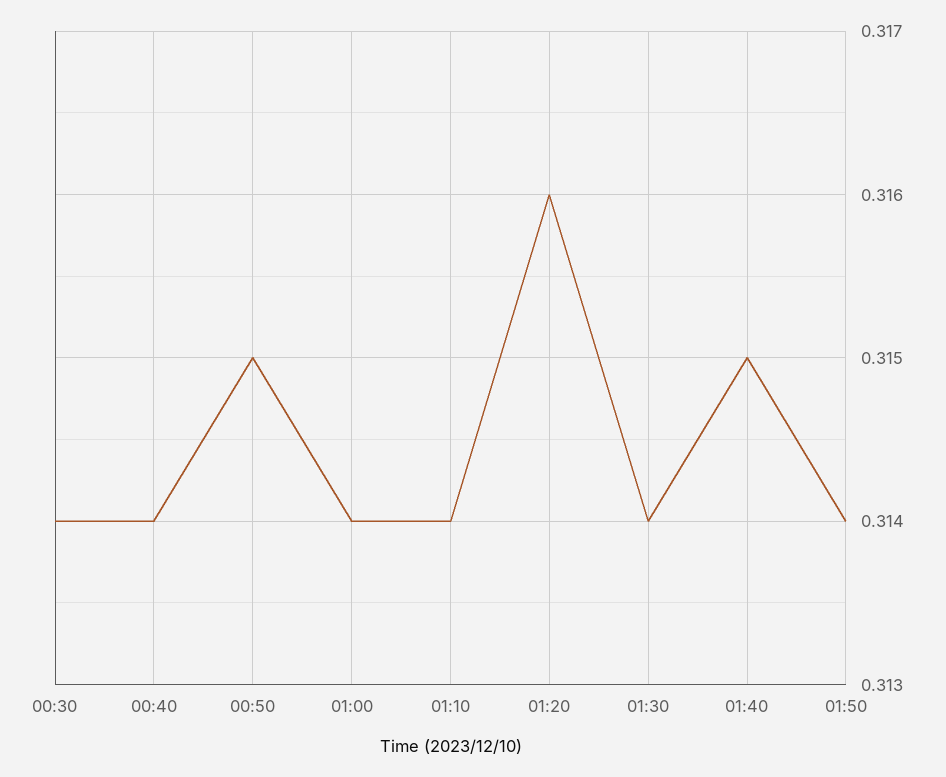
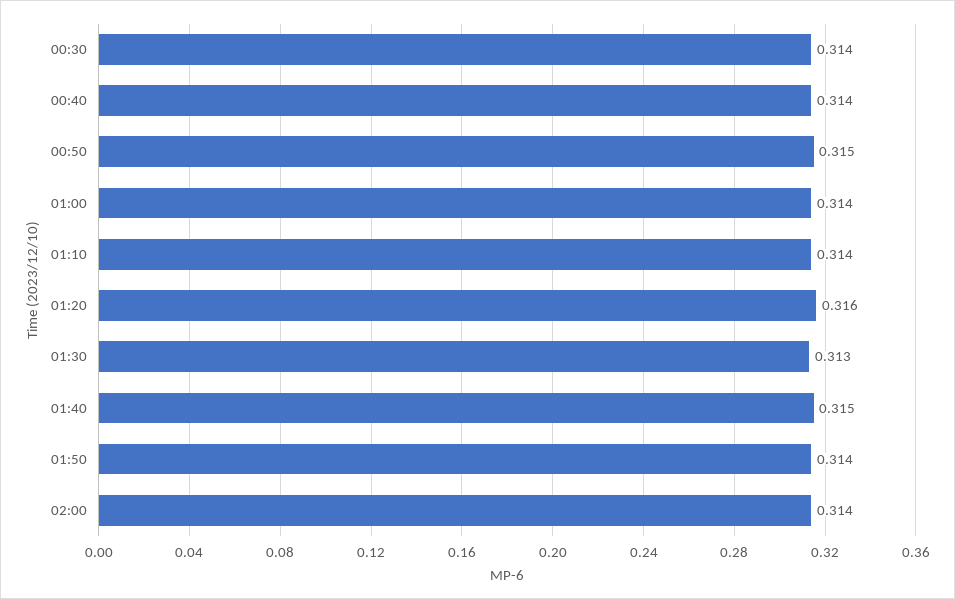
01:30: 0.314 -> 0.313
02:00: none -> 0.314

